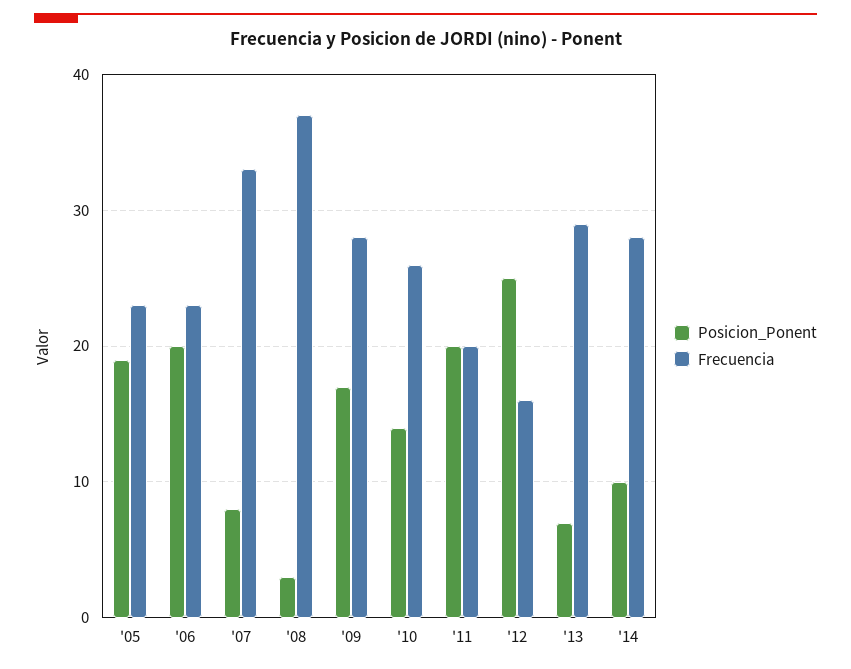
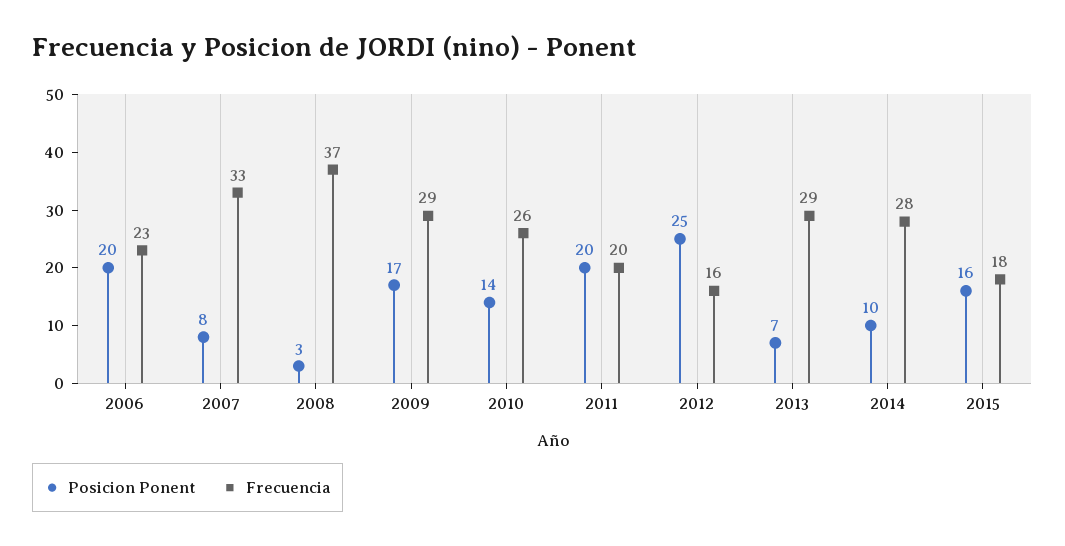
Posicion_Ponent, '05: 19 -> none
Frecuencia, '05: 23 -> none
Frecuencia, '09: 28 -> 29
Posicion_Ponent, 2015: none -> 16
Frecuencia, 2015: none -> 18

